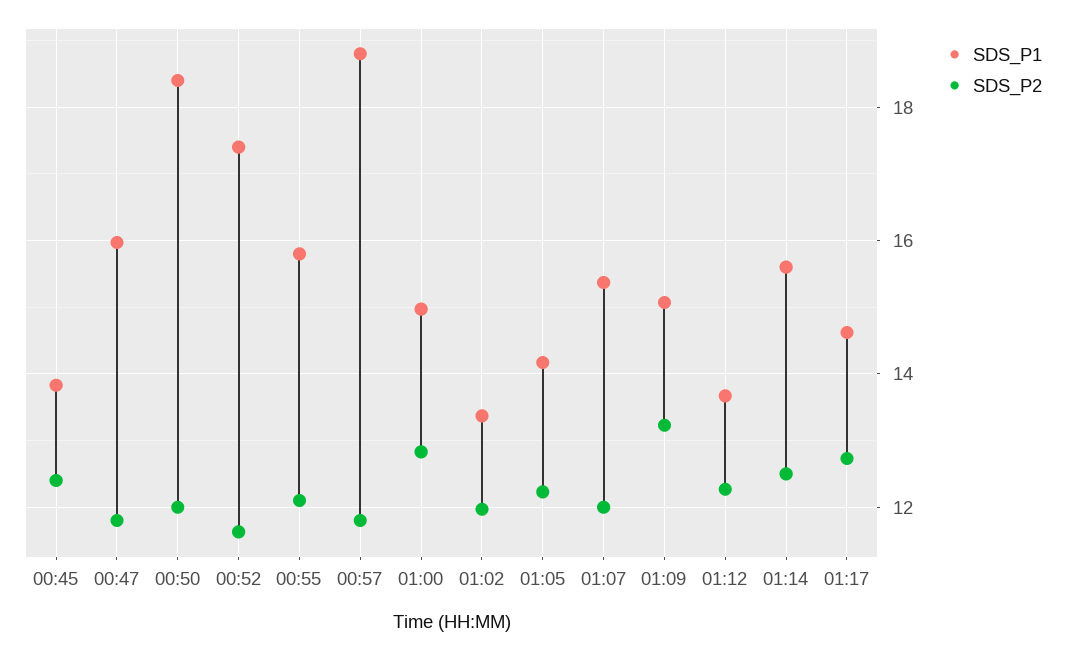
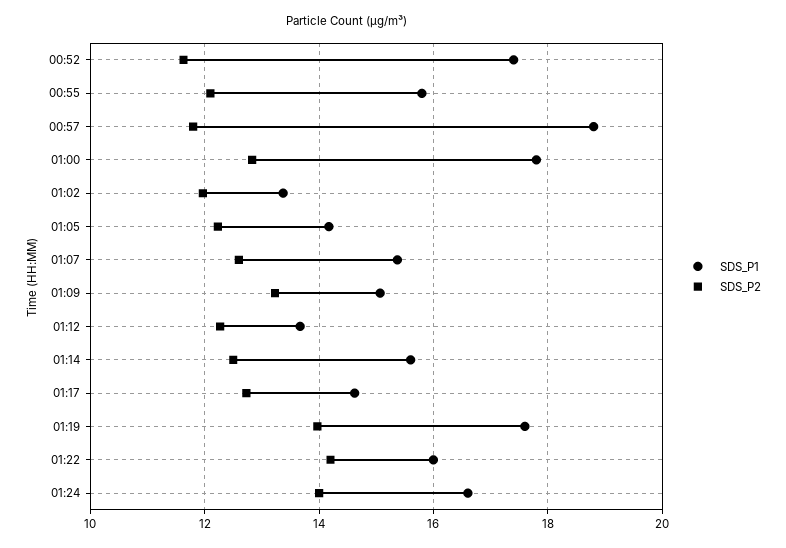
SDS_P1, 00:45: 13.8 -> none
SDS_P2, 00:45: 12.4 -> none
SDS_P1, 00:47: 16 -> none
SDS_P2, 00:47: 11.8 -> none
SDS_P1, 00:50: 18.4 -> none
SDS_P2, 00:50: 12 -> none
SDS_P1, 01:00: 15 -> 17.8
SDS_P2, 01:07: 12 -> 12.6
SDS_P1, 01:19: none -> 17.6
SDS_P2, 01:19: none -> 14
SDS_P1, 01:22: none -> 16
SDS_P2, 01:22: none -> 14.2
SDS_P1, 01:24: none -> 16.6
SDS_P2, 01:24: none -> 14

